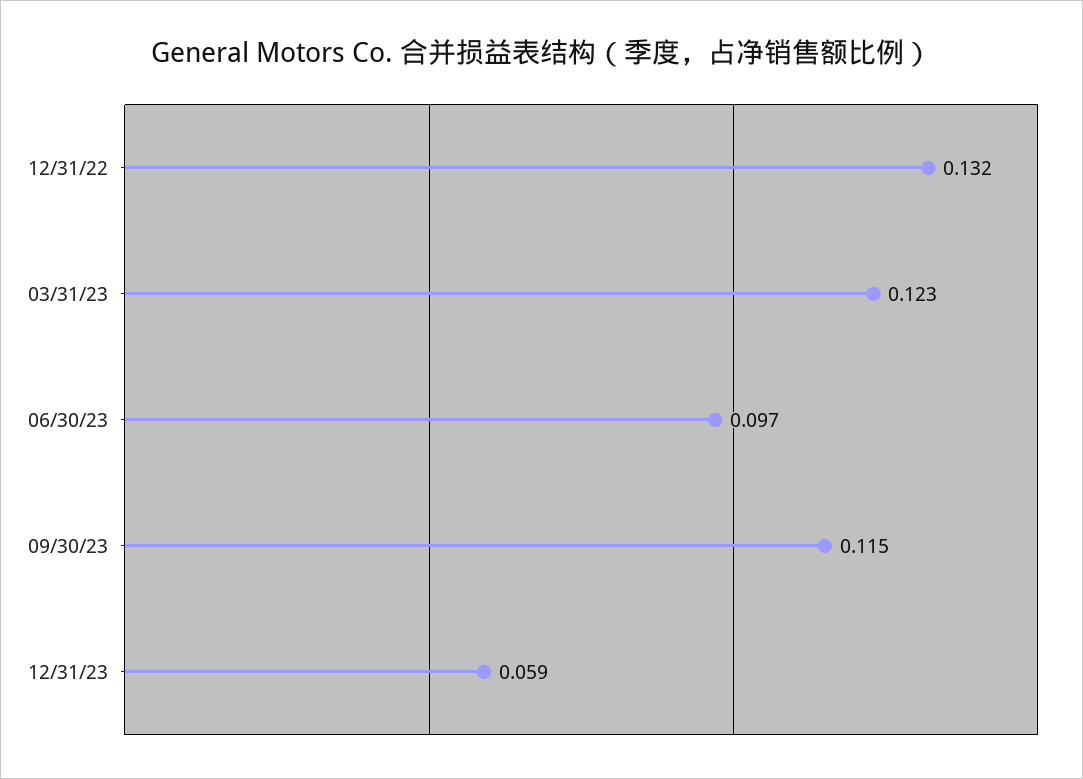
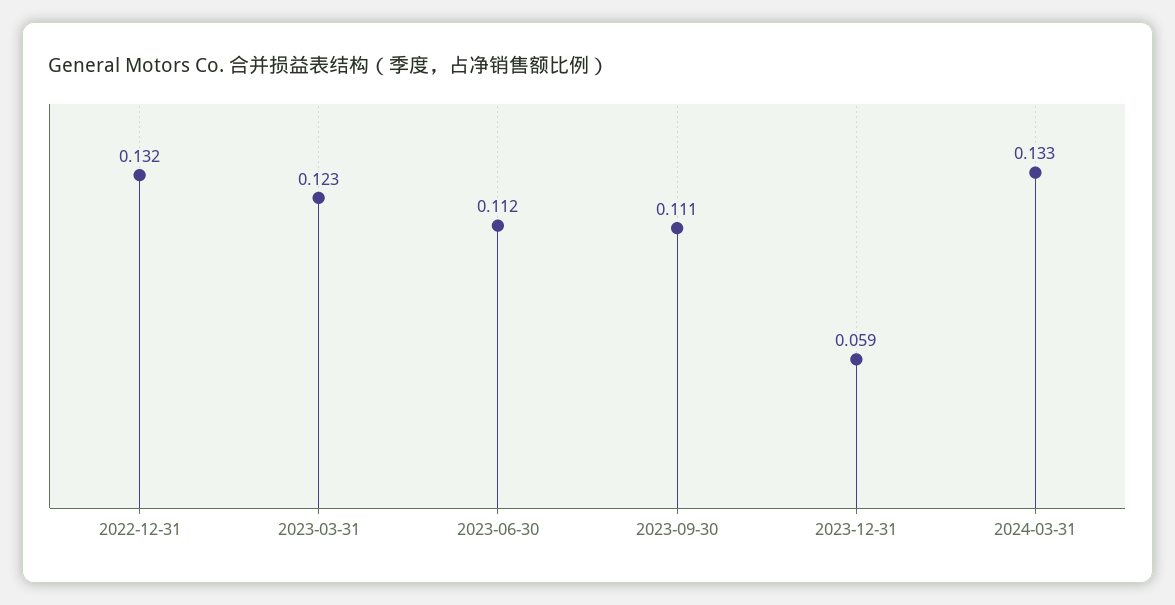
06/30/23: 0.097 -> 0.112
09/30/23: 0.115 -> 0.111
2024-03-31: none -> 0.133

